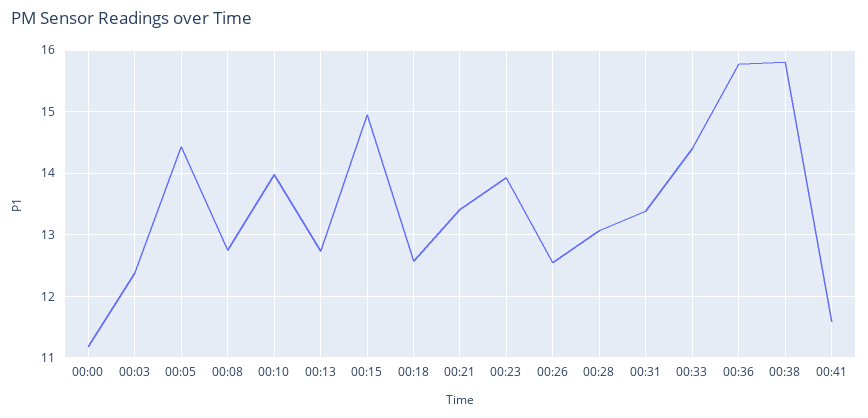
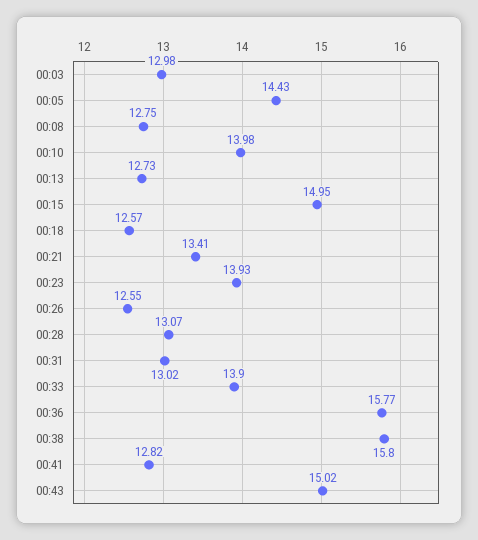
00:00: 11.2 -> none
00:03: 12.4 -> 12.98
00:31: 13.4 -> 13.02
00:33: 14.4 -> 13.9
00:41: 11.6 -> 12.82
00:43: none -> 15.02

